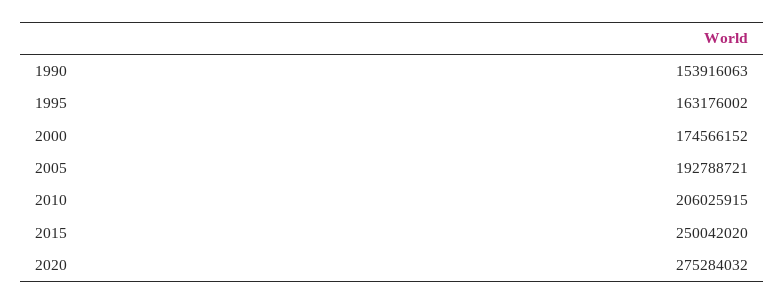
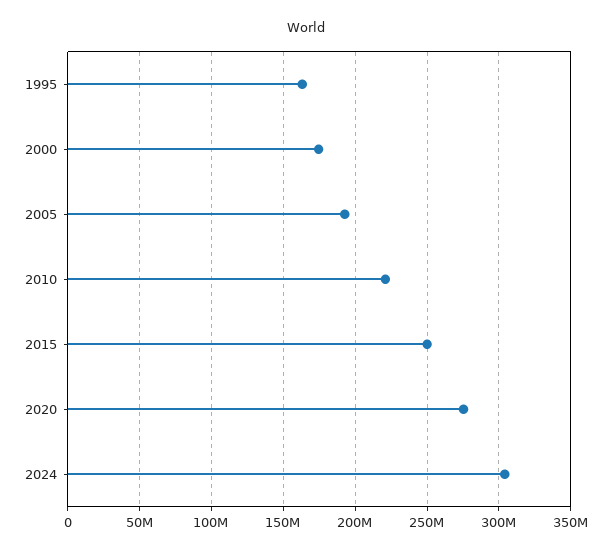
1990: 153916063 -> none
2010: 206025915 -> 220000000
2024: none -> 305000000

